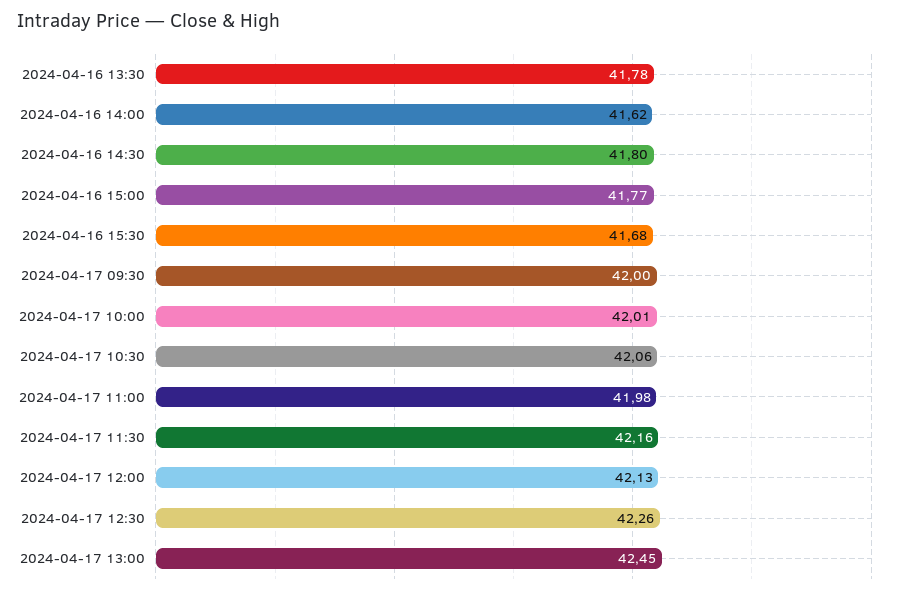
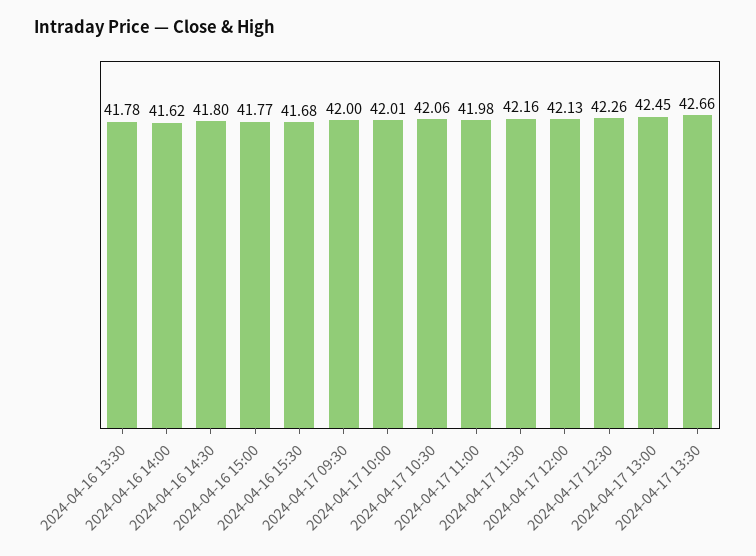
2024-04-17 13:30: none -> 42.66

